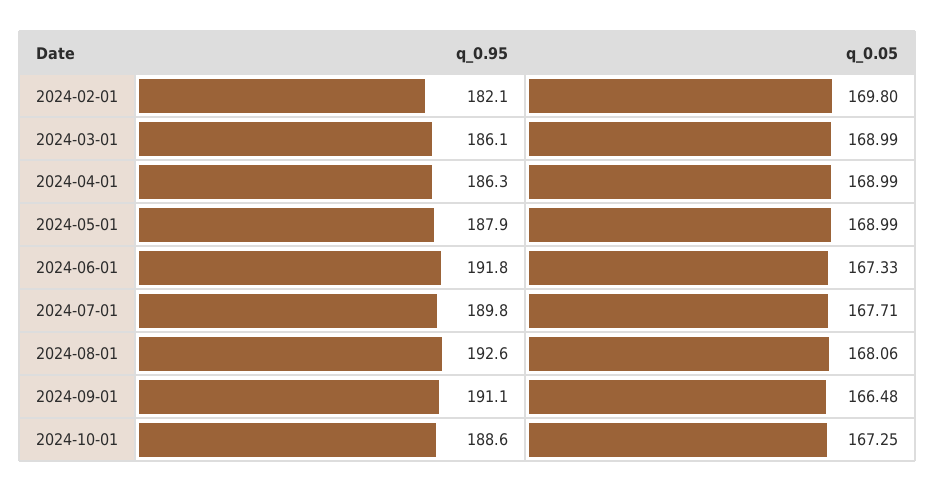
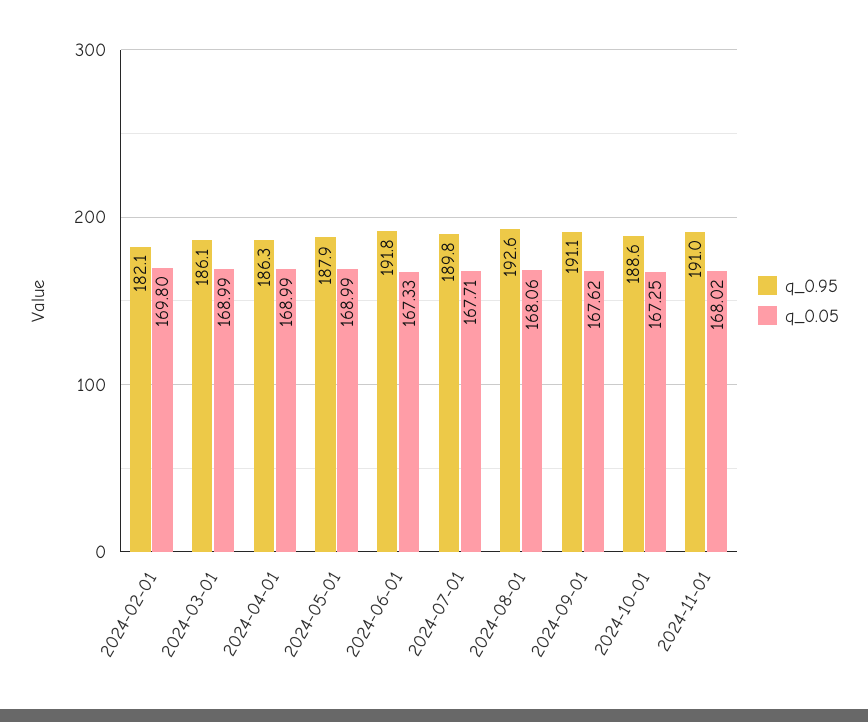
q_0.05, 2024-09-01: 166.48 -> 167.62
q_0.95, 2024-11-01: none -> 191
q_0.05, 2024-11-01: none -> 168.02

